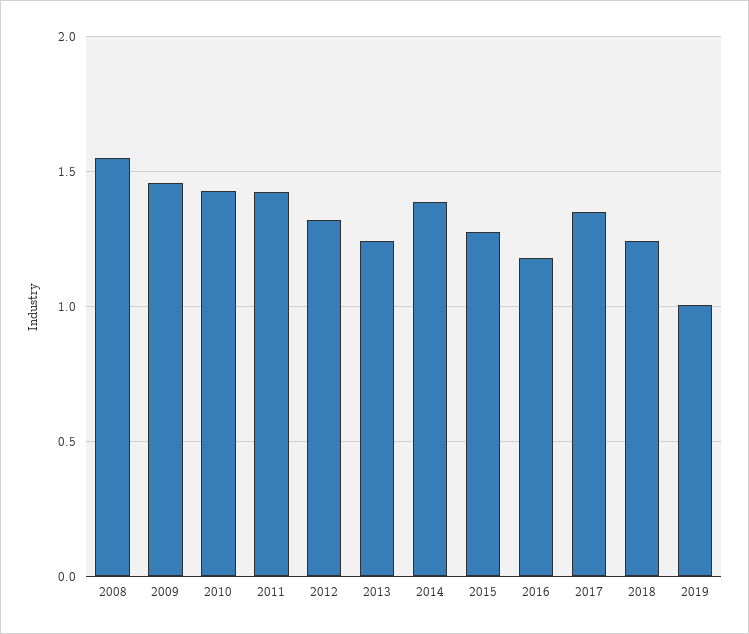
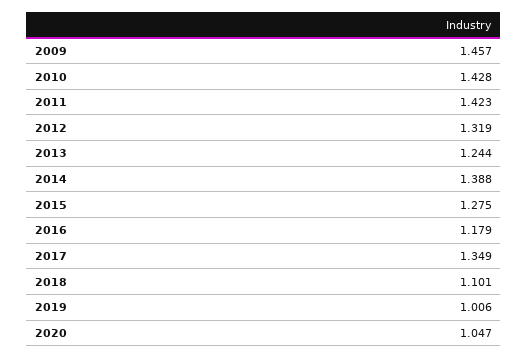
2008: 1.55 -> none
2018: 1.25 -> 1.101
2020: none -> 1.047

